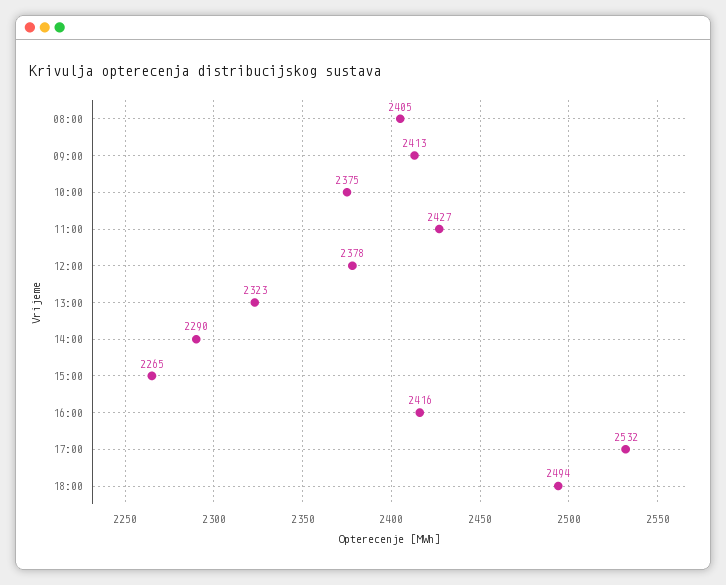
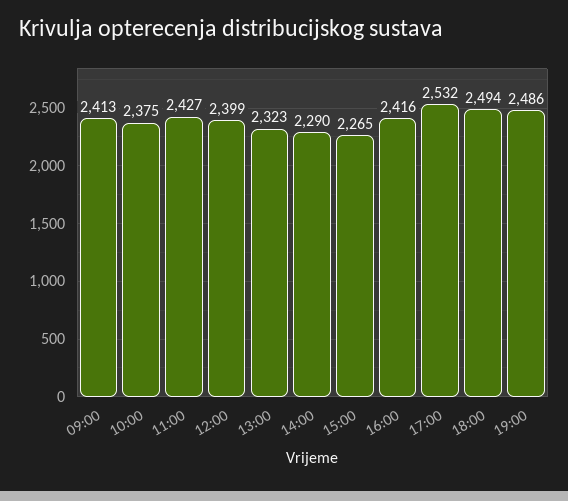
08:00: 2405 -> none
12:00: 2378 -> 2399
19:00: none -> 2486

